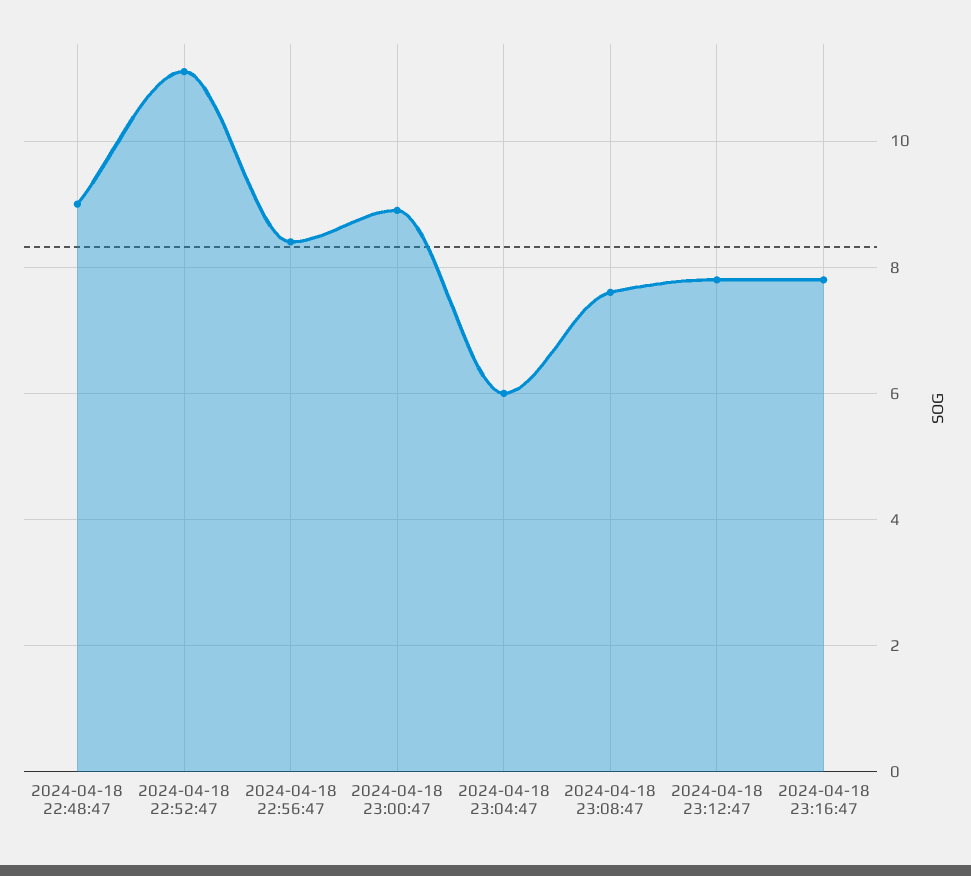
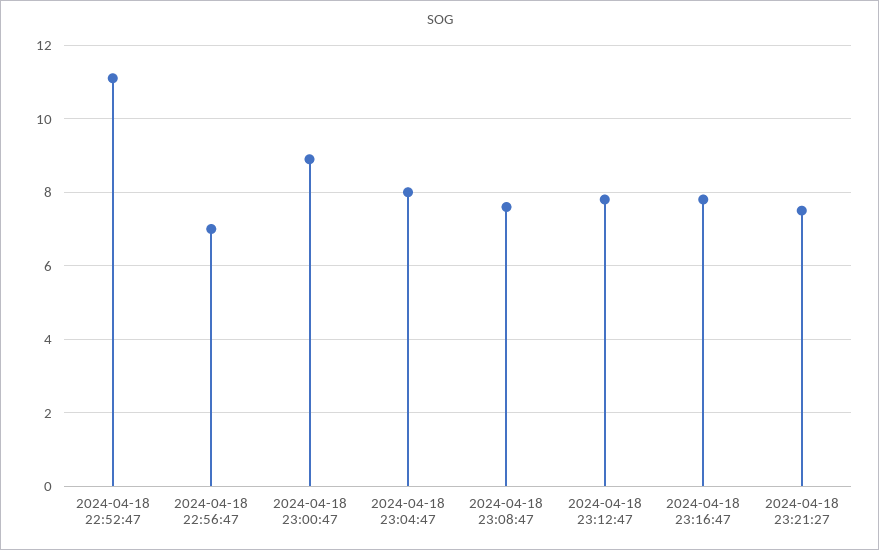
2024-04-18 22:48:47: 9 -> none
2024-04-18 22:56:47: 8.5 -> 7
2024-04-18 23:04:47: 6 -> 8
2024-04-18 23:21:27: none -> 7.5

